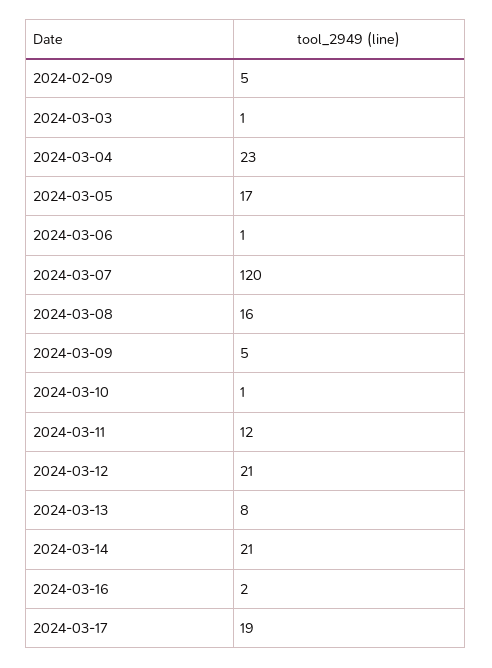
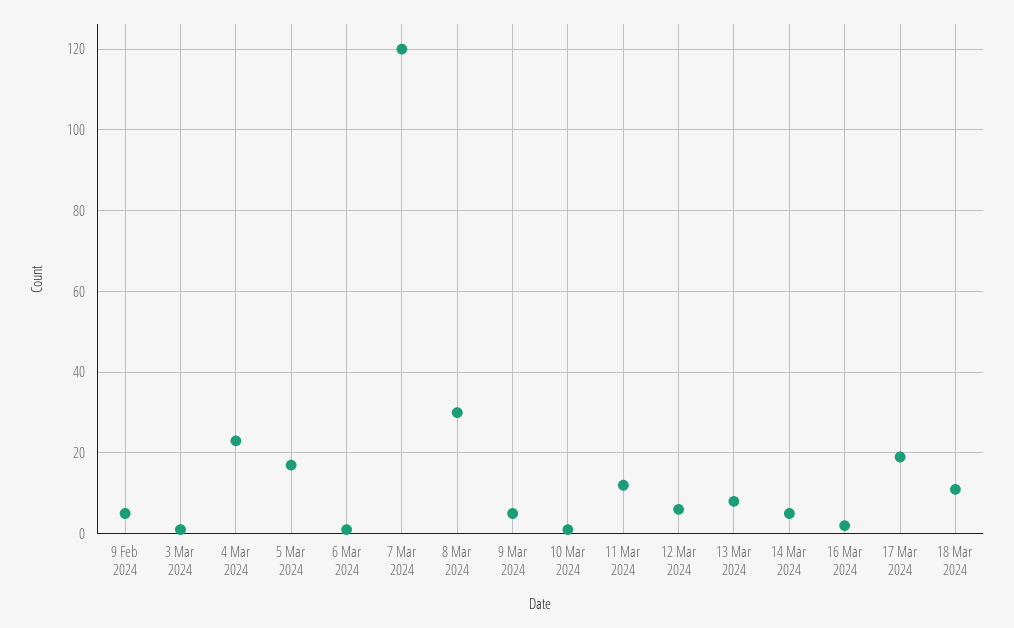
2024-03-08: 16 -> 30
2024-03-12: 21 -> 5
2024-03-14: 21 -> 5
18 Mar 2024: none -> 10

